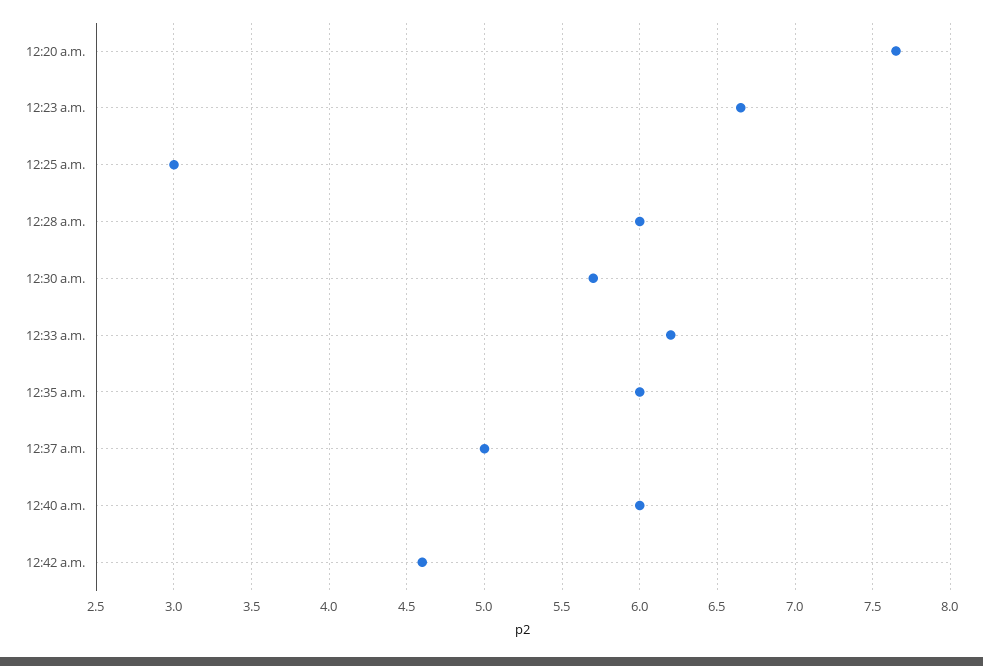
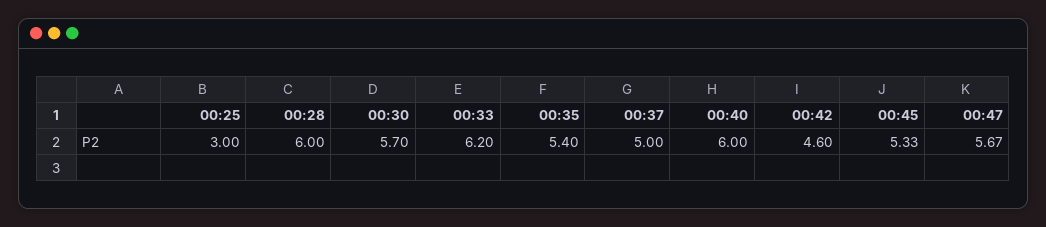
12:20 a.m.: 7.65 -> none
12:23 a.m.: 6.65 -> none
12:35 a.m.: 6 -> 5.4
00:45: none -> 5.33
00:47: none -> 5.67

